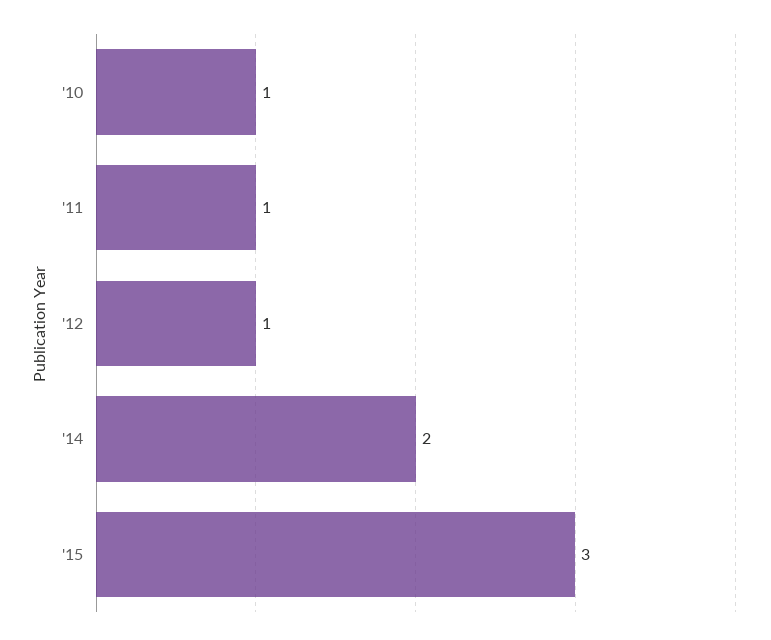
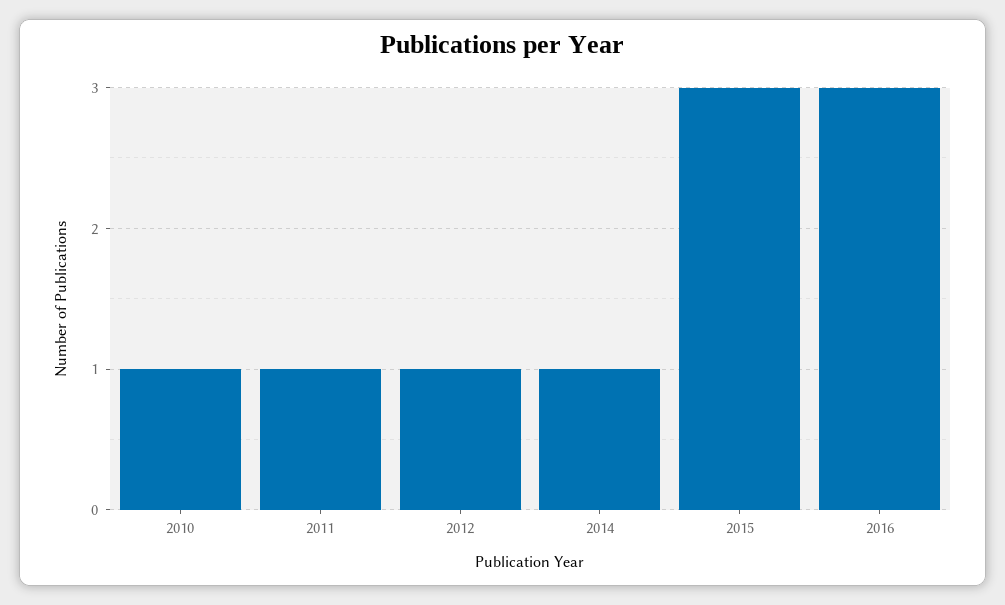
'14: 2 -> 1
2016: none -> 3

